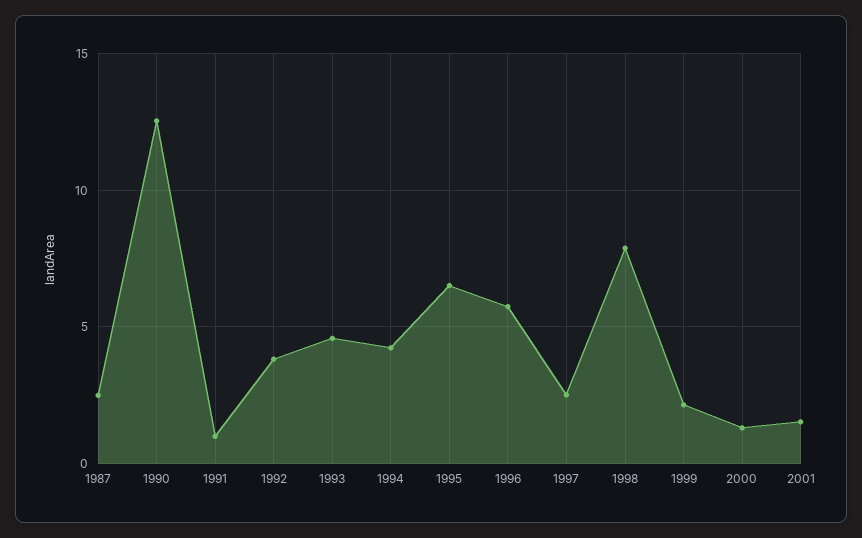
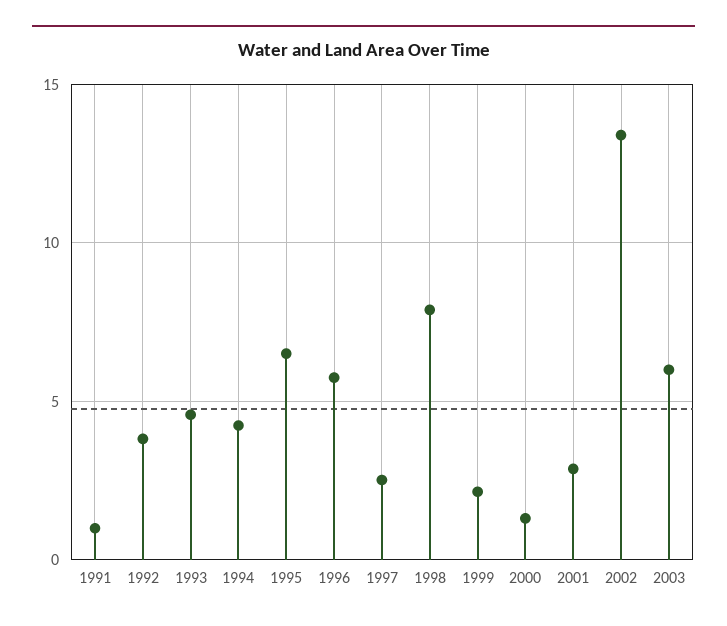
1987: 2.5 -> none
1990: 12.5 -> none
2001: 1.5 -> 3
2002: none -> 13.5
2003: none -> 6

